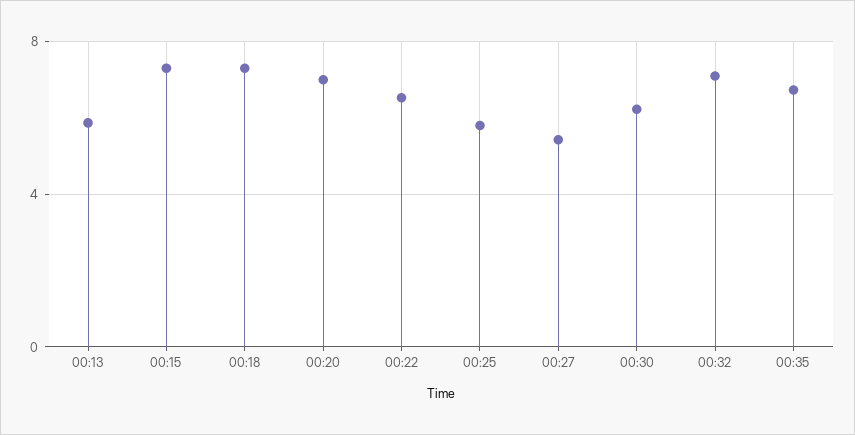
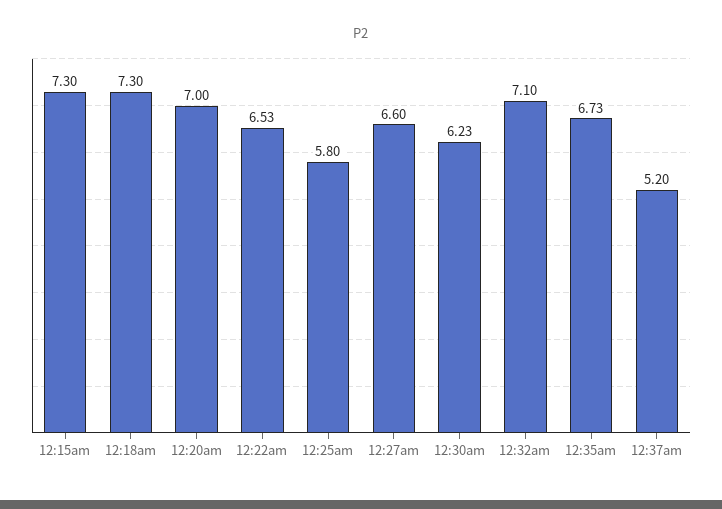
00:13: 6 -> none
00:27: 5.5 -> 6.6
12:37am: none -> 5.2

